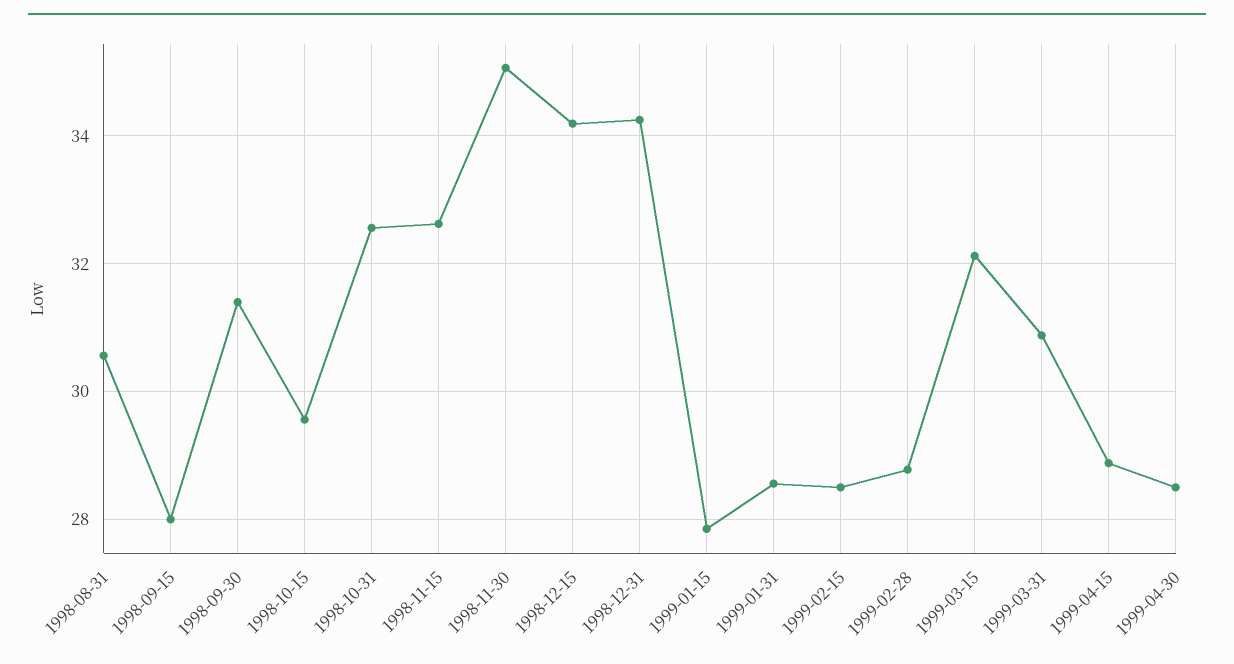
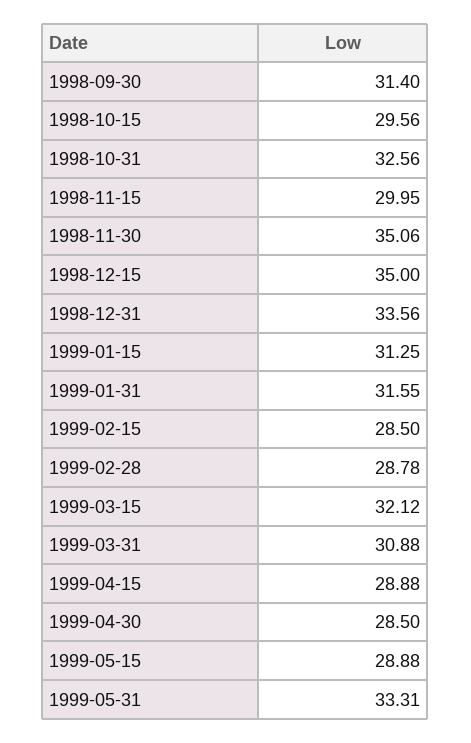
1998-08-31: 30.6 -> none
1998-09-15: 28 -> none
1998-11-15: 32.6 -> 29.95
1998-12-15: 34.2 -> 35
1998-12-31: 34.2 -> 33.56
1999-01-15: 27.8 -> 31.25
1999-01-31: 28.6 -> 31.55
1999-05-15: none -> 28.88
1999-05-31: none -> 33.31

